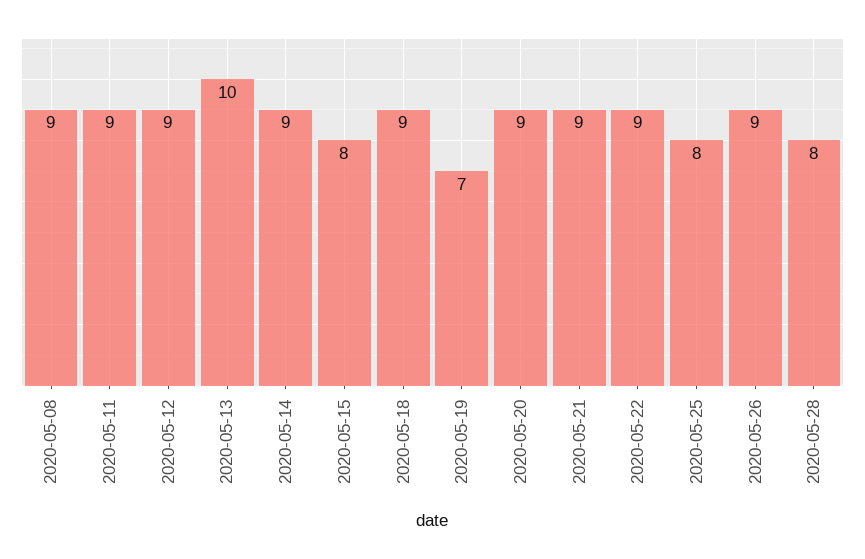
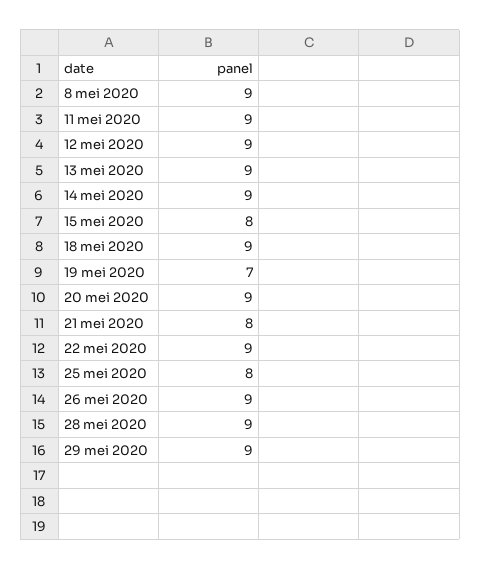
2020-05-13: 10 -> 9
2020-05-21: 9 -> 8
2020-05-28: 8 -> 9
29 mei 2020: none -> 9

